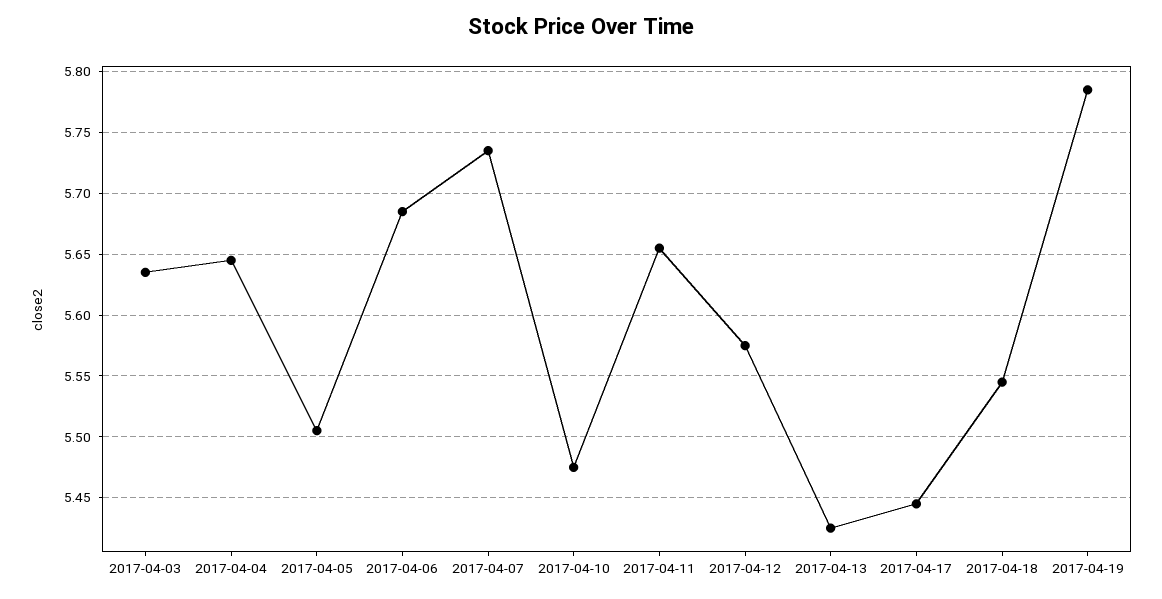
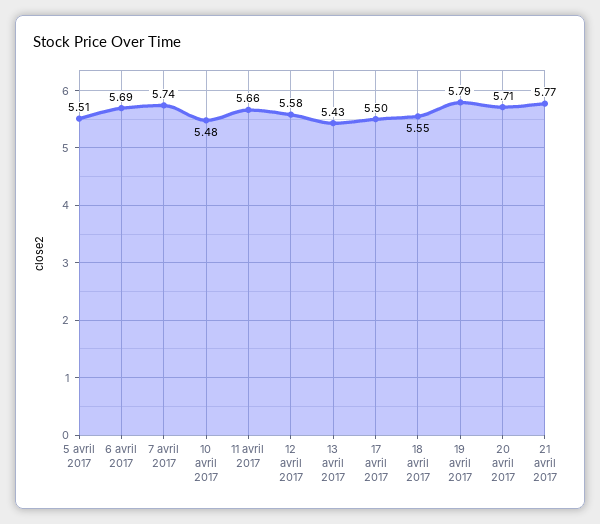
2017-04-03: 5.635 -> none
2017-04-04: 5.645 -> none
2017-04-17: 5.445 -> 5.5
20 avril 2017: none -> 5.71
21 avril 2017: none -> 5.77

